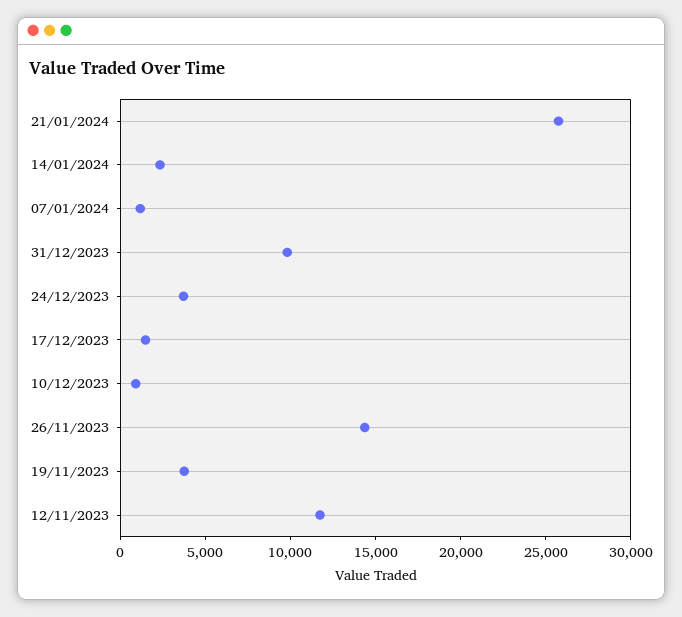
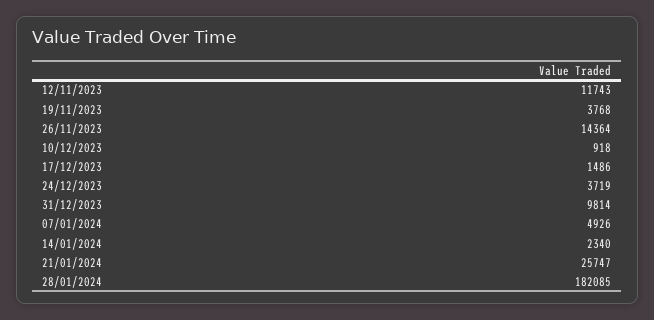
07/01/2024: 1000 -> 4926
28/01/2024: none -> 182085

